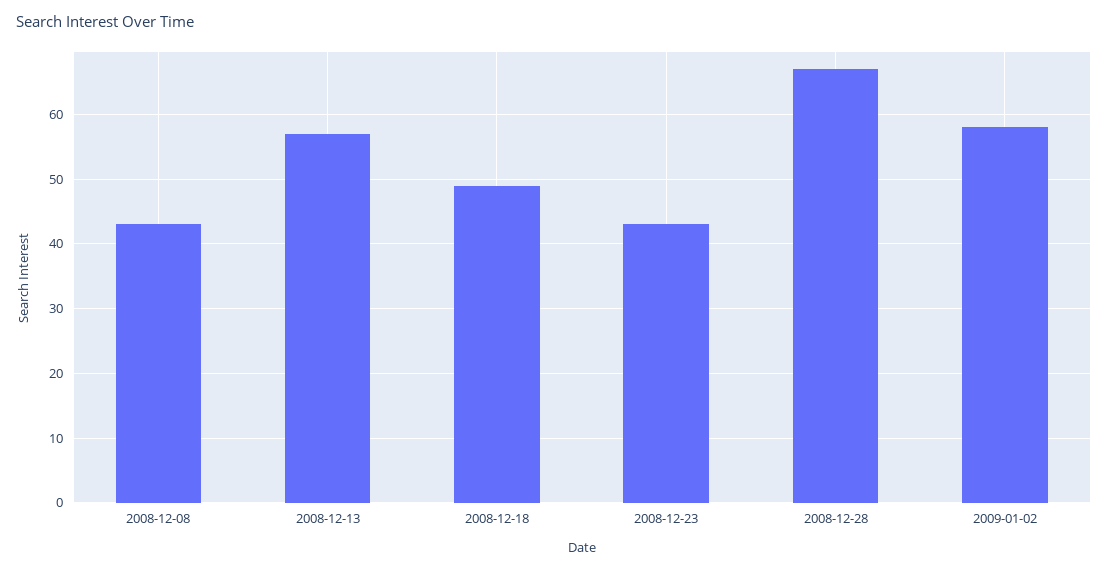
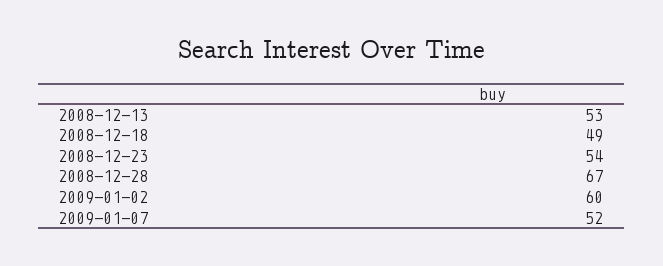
2008-12-08: 43 -> none
2008-12-13: 57 -> 53
2008-12-23: 43 -> 54
2009-01-02: 58 -> 60
2009-01-07: none -> 52

